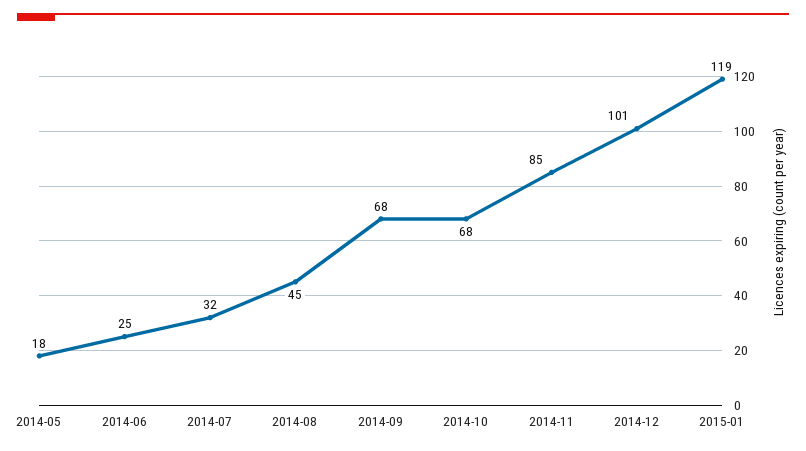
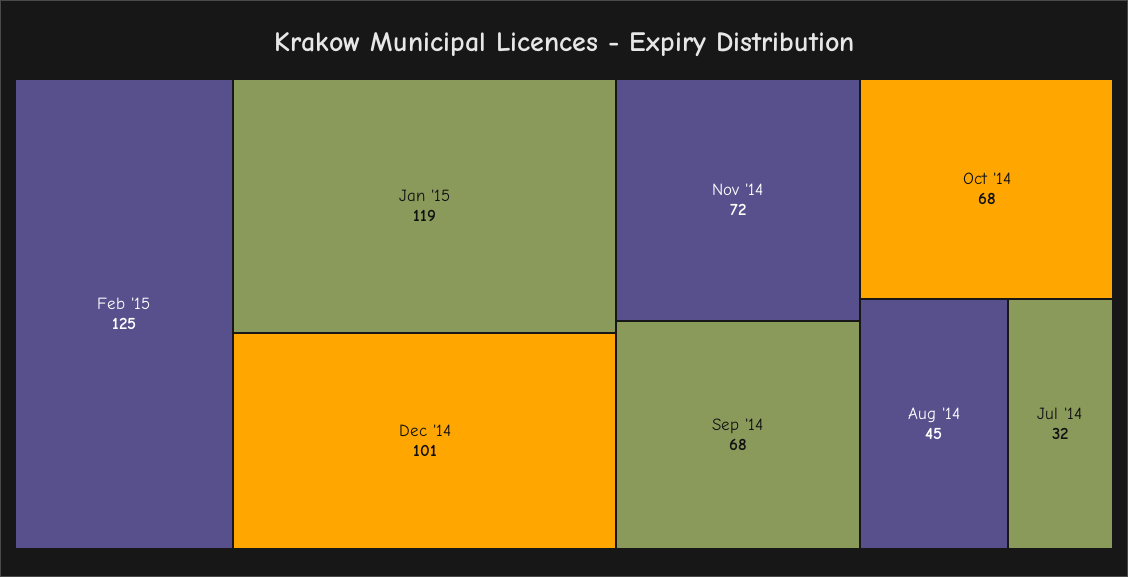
2014-05: 18 -> none
2014-06: 25 -> none
2014-11: 85 -> 72
Feb '15: none -> 125

